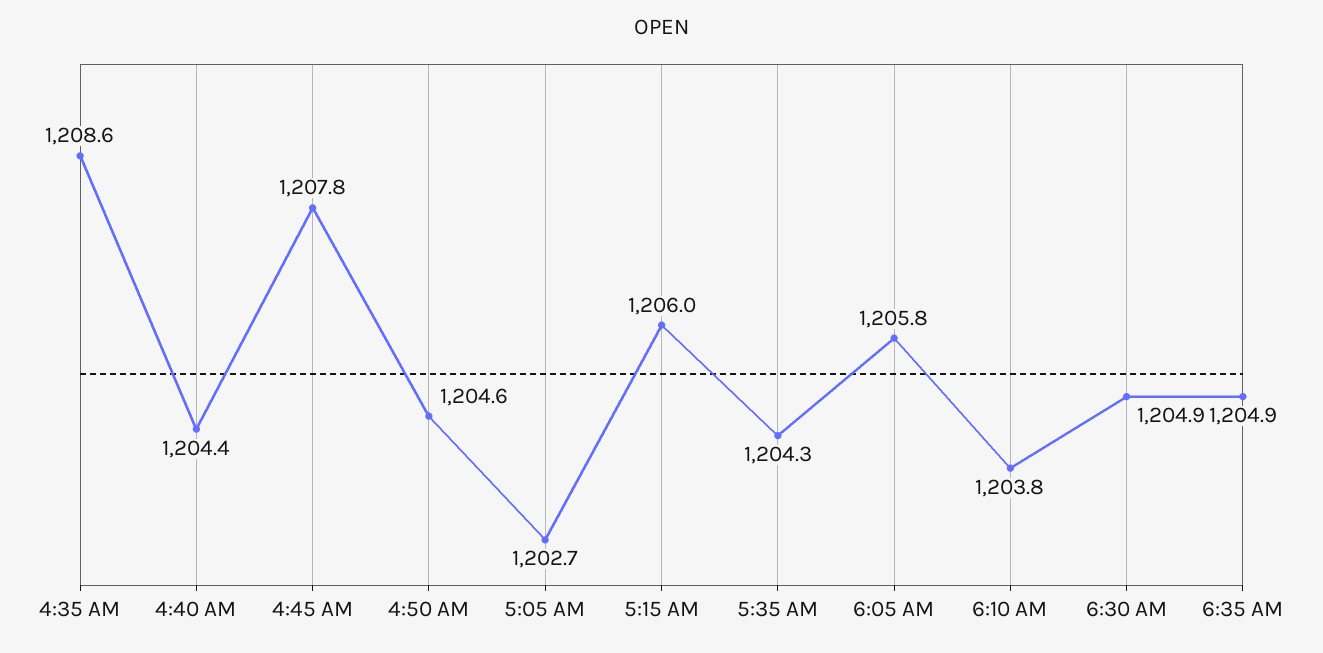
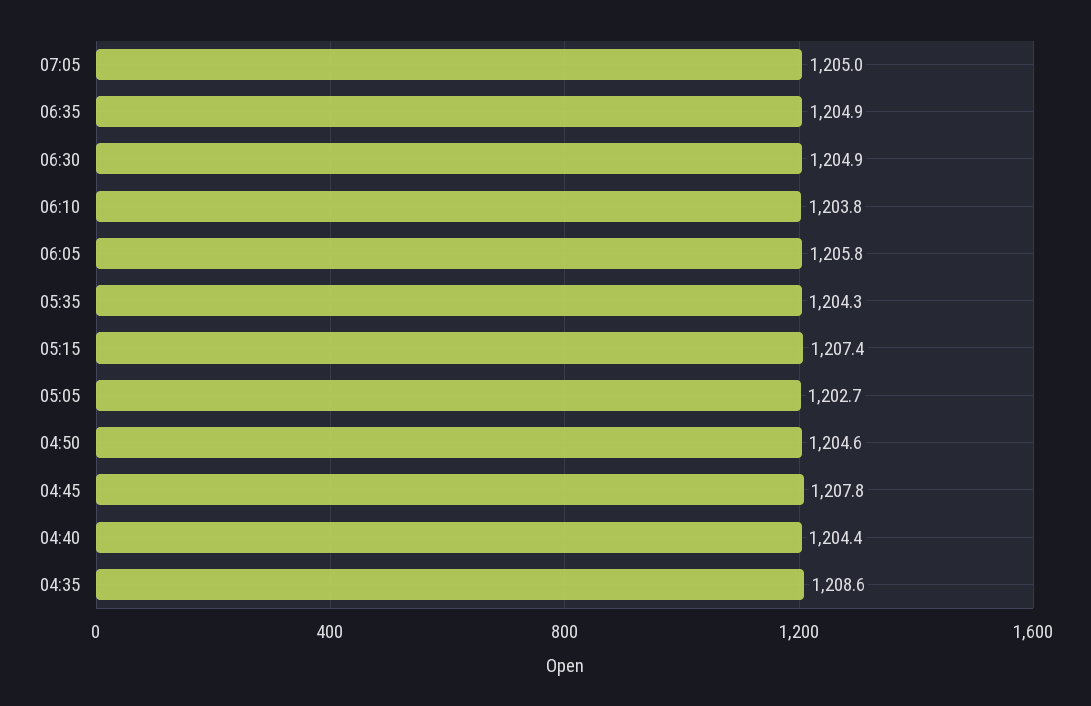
5:15 AM: 1206 -> 1207.4
07:05: none -> 1205

